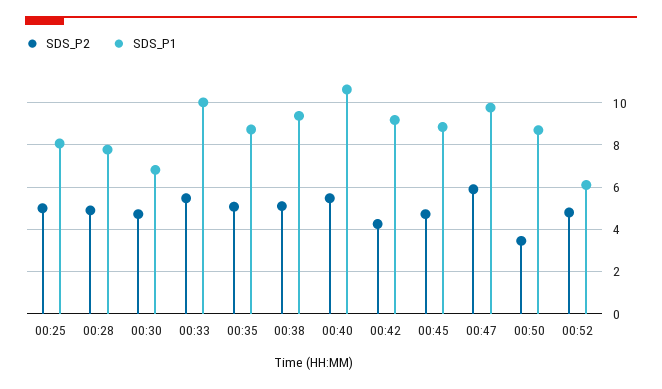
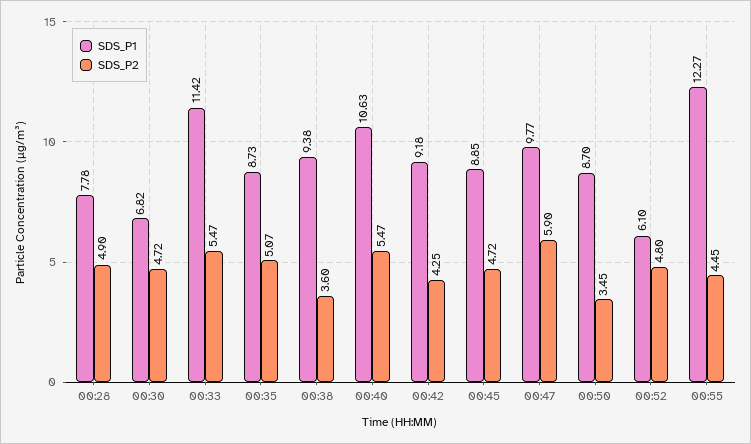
SDS_P2, 00:25: 5 -> none
SDS_P1, 00:25: 8 -> none
SDS_P1, 00:33: 10 -> 11.42
SDS_P2, 00:38: 5 -> 3.6
SDS_P1, 00:55: none -> 12.27
SDS_P2, 00:55: none -> 4.45

